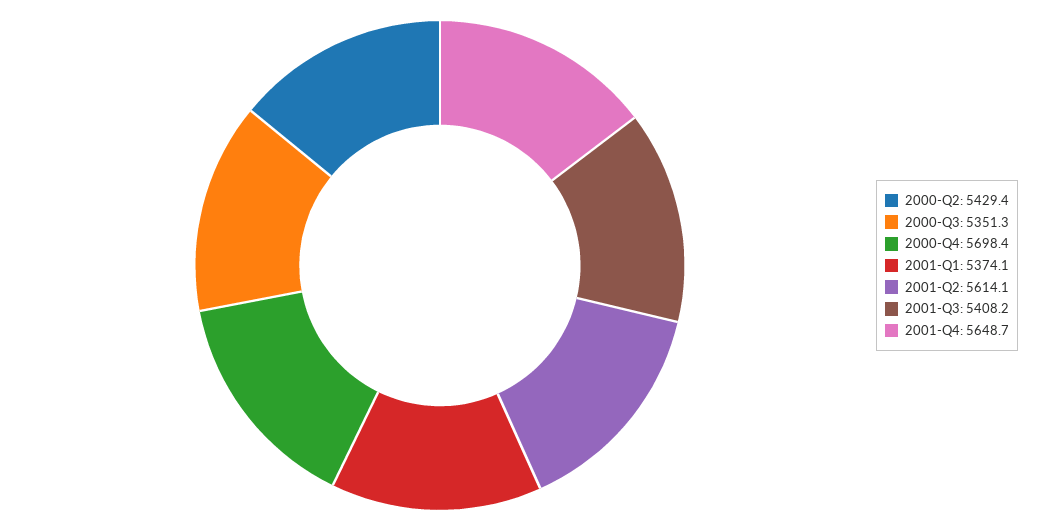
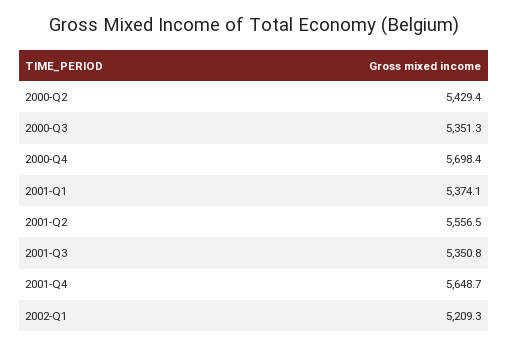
2001-Q2: 5614.1 -> 5556.5
2001-Q3: 5408.2 -> 5350.8
2002-Q1: none -> 5209.3

